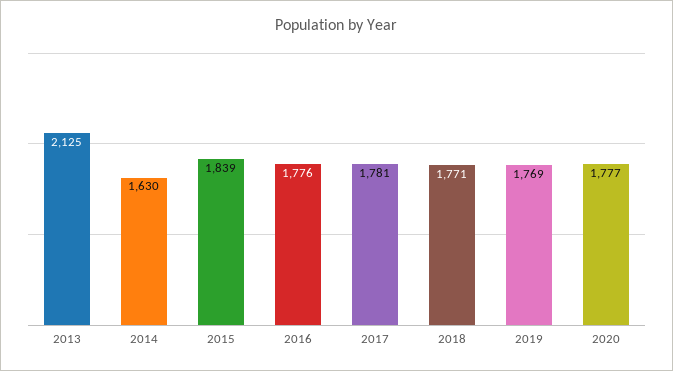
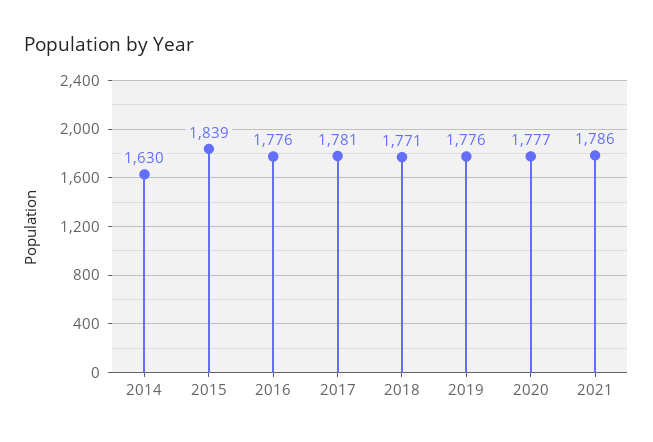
2013: 2125 -> none
2019: 1769 -> 1776
2021: none -> 1786

